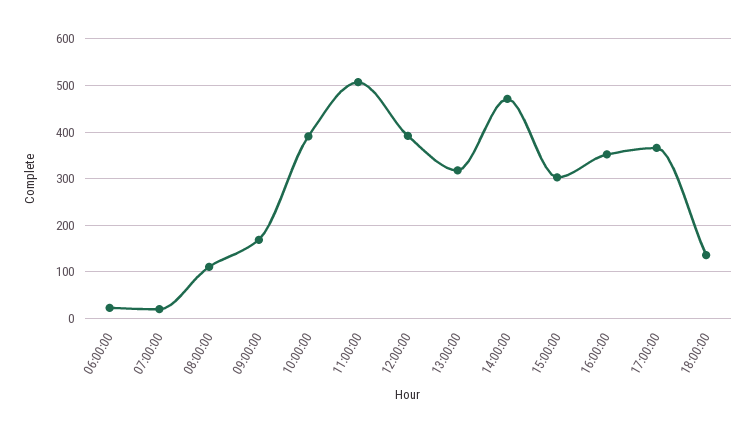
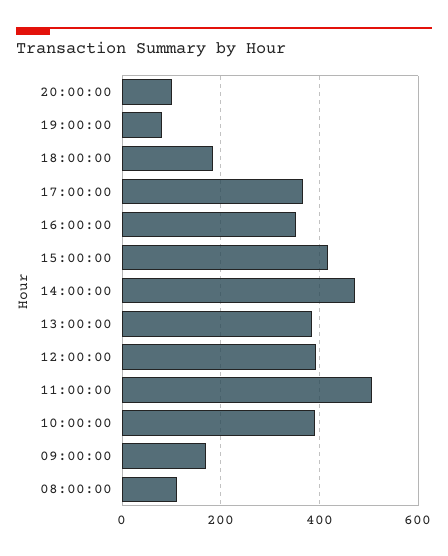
06:00:00: 20 -> none
07:00:00: 20 -> none
13:00:00: 320 -> 380
15:00:00: 300 -> 420
18:00:00: 140 -> 180
20:00:00: none -> 100
19:00:00: none -> 80

